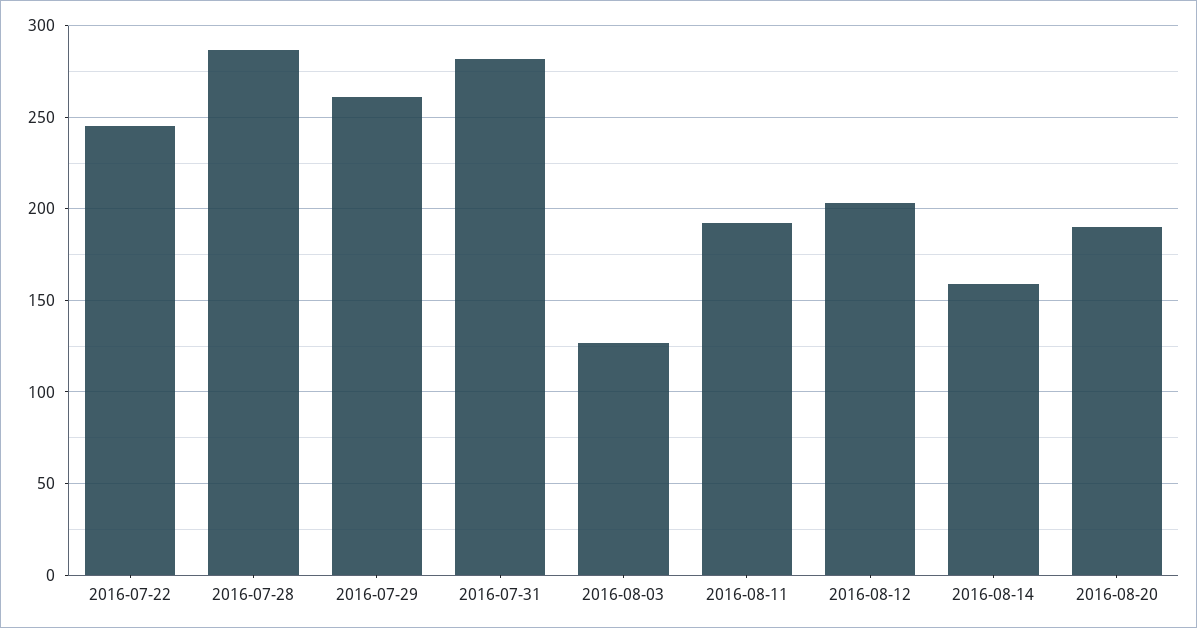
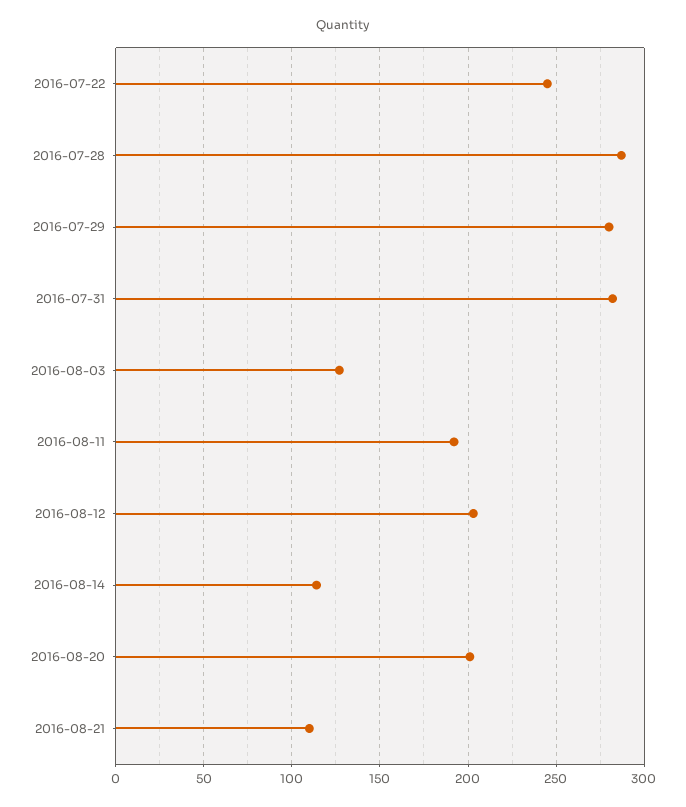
2016-07-29: 260 -> 280
2016-08-14: 160 -> 115
2016-08-20: 190 -> 200
2016-08-21: none -> 110

